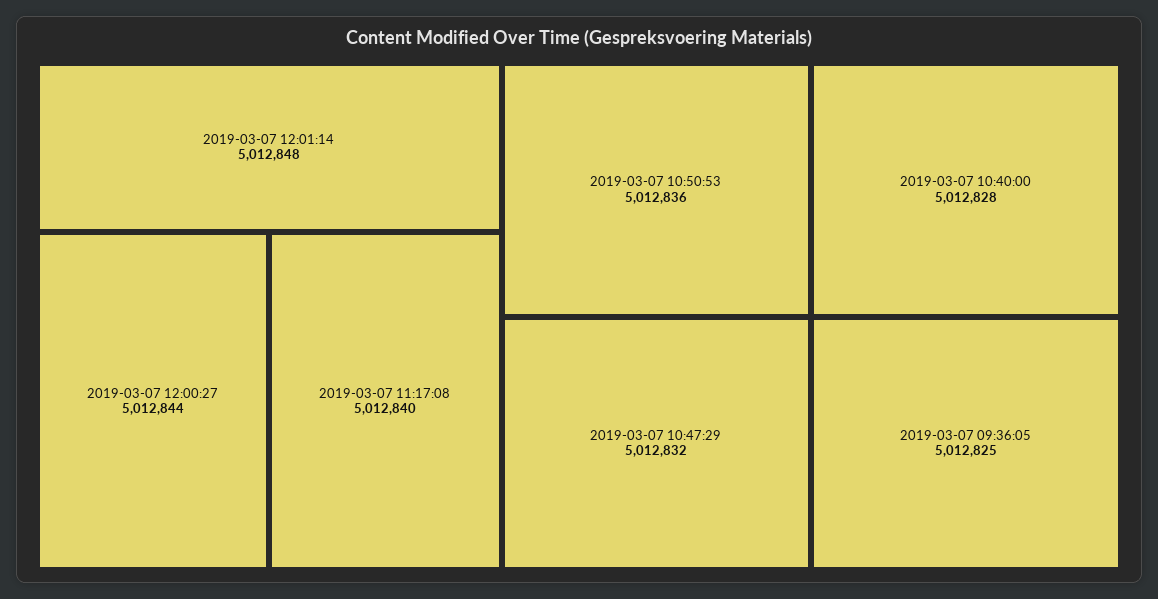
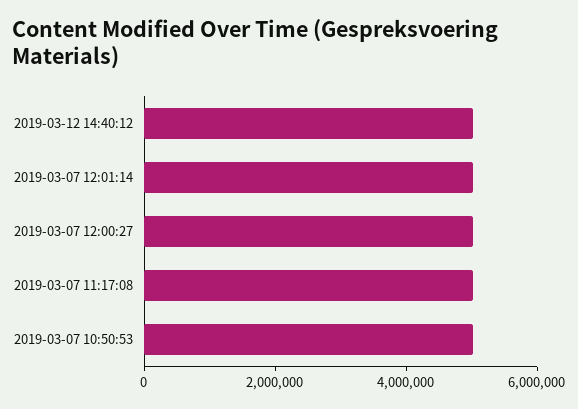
2019-03-07 10:47:29: 5012832 -> none
2019-03-07 10:40:00: 5012828 -> none
2019-03-07 09:36:05: 5012825 -> none
2019-03-12 14:40:12: none -> 5000000

